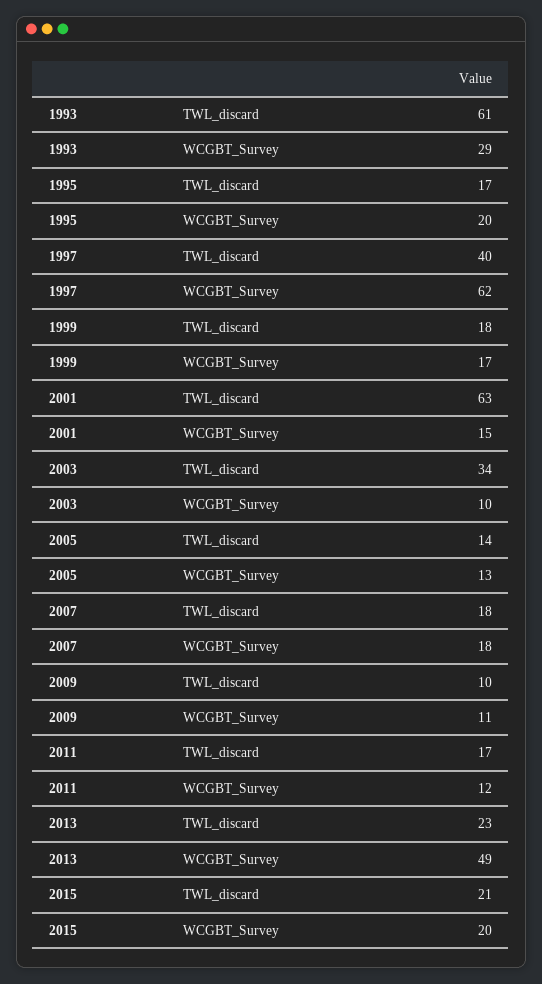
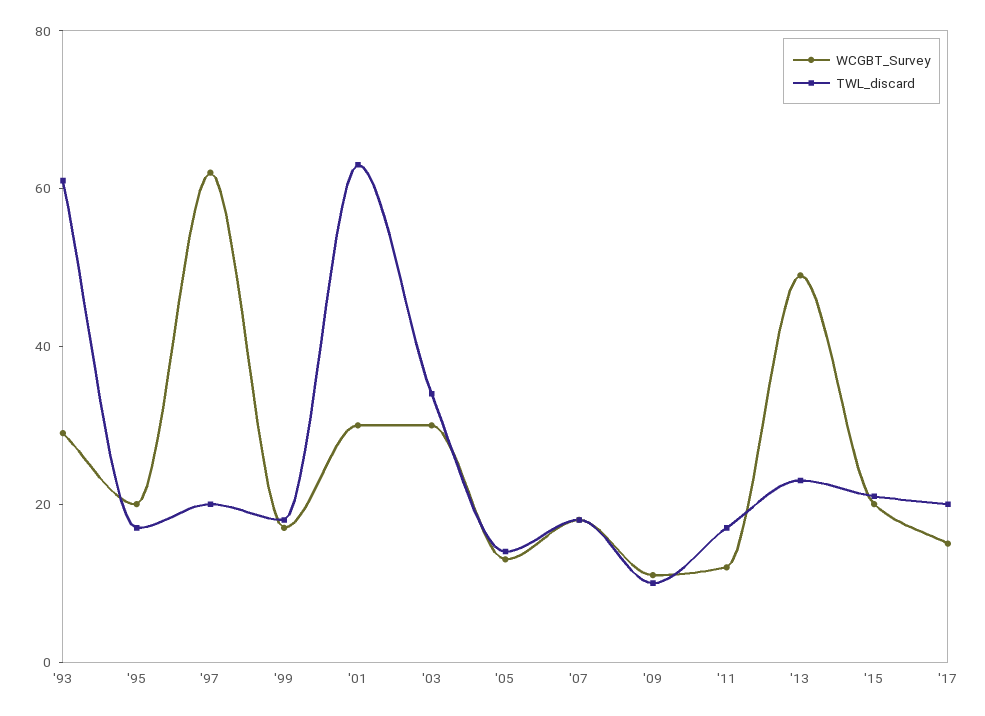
TWL_discard, 1997: 40 -> 20
WCGBT_Survey, 2001: 15 -> 30
WCGBT_Survey, 2003: 10 -> 30
WCGBT_Survey, '17: none -> 15
TWL_discard, '17: none -> 20

